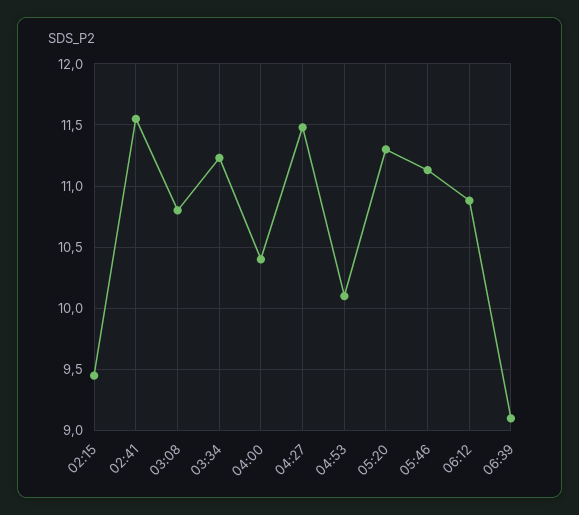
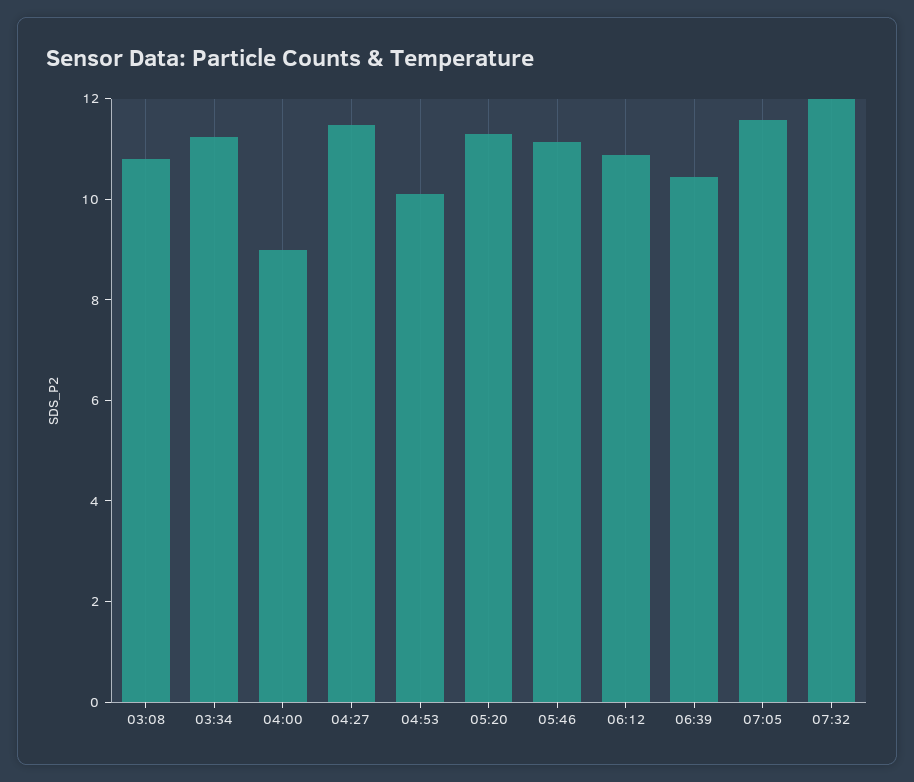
02:15: 9.45 -> none
02:41: 11.55 -> none
04:00: 10.4 -> 9
06:39: 9.1 -> 10.5
07:05: none -> 11.5
07:32: none -> 12

